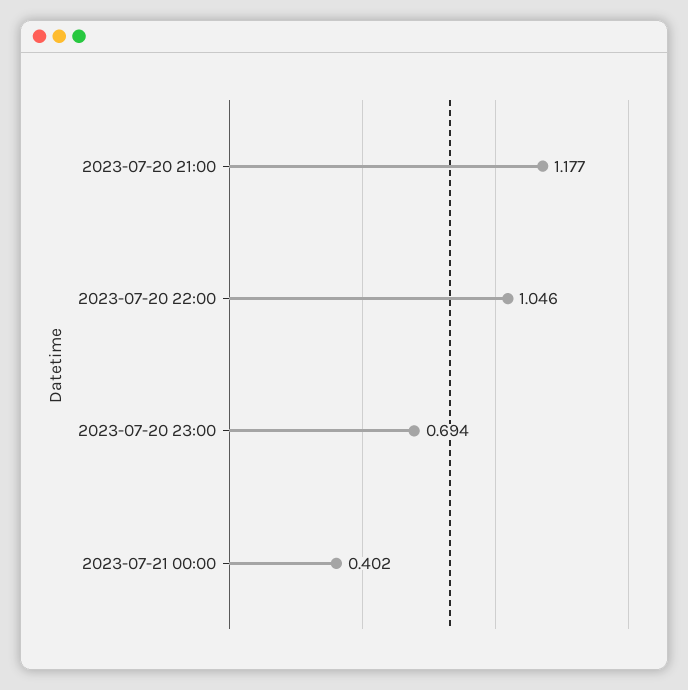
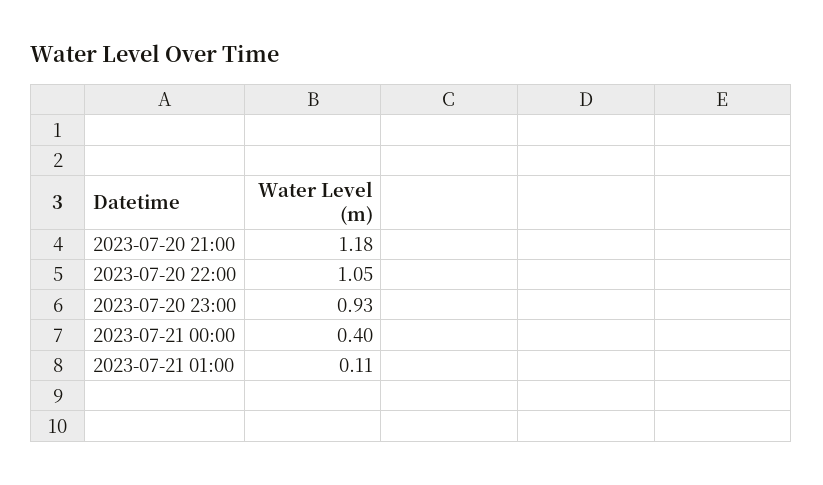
2023-07-20 23:00: 0.694 -> 0.93
2023-07-21 01:00: none -> 0.11

